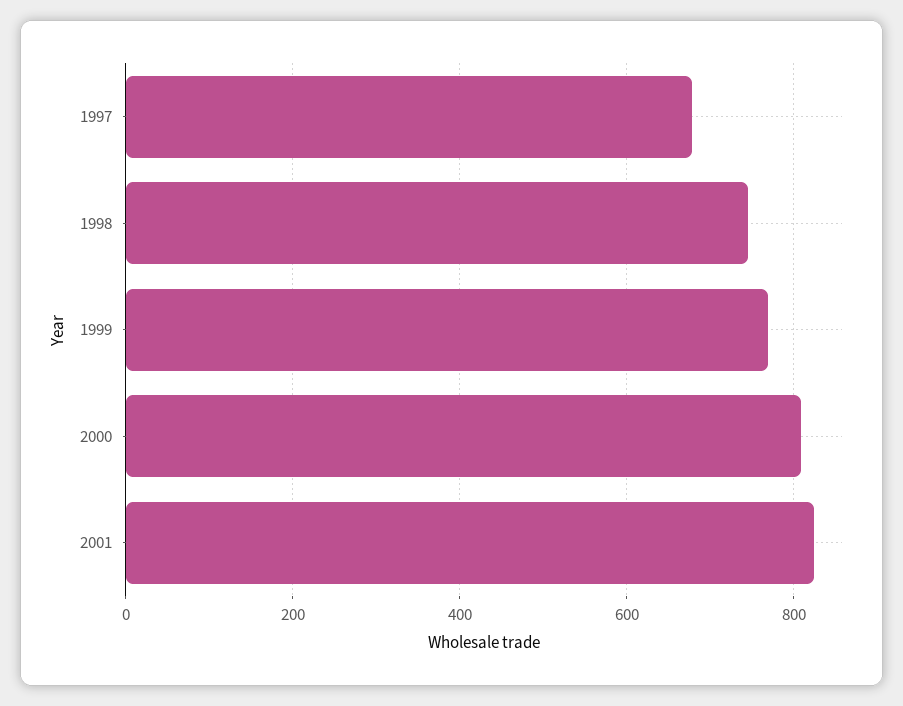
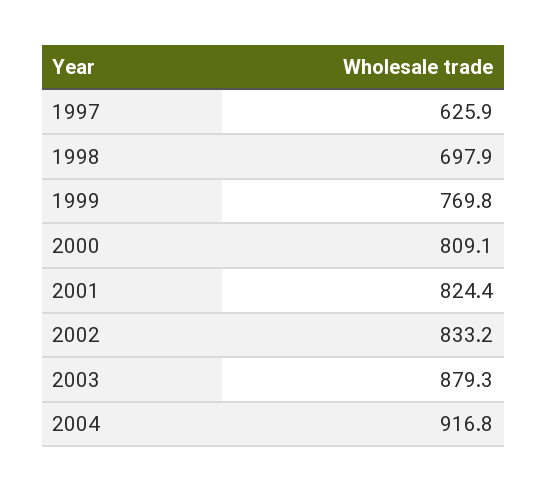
1997: 680 -> 625.9
1998: 740 -> 697.9
2002: none -> 833.2
2003: none -> 879.3
2004: none -> 916.8

